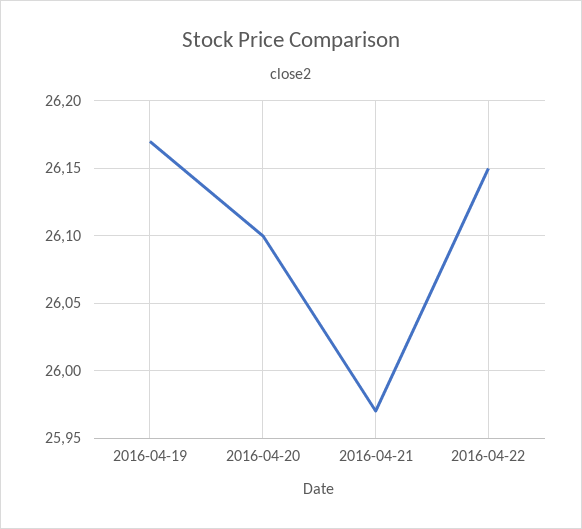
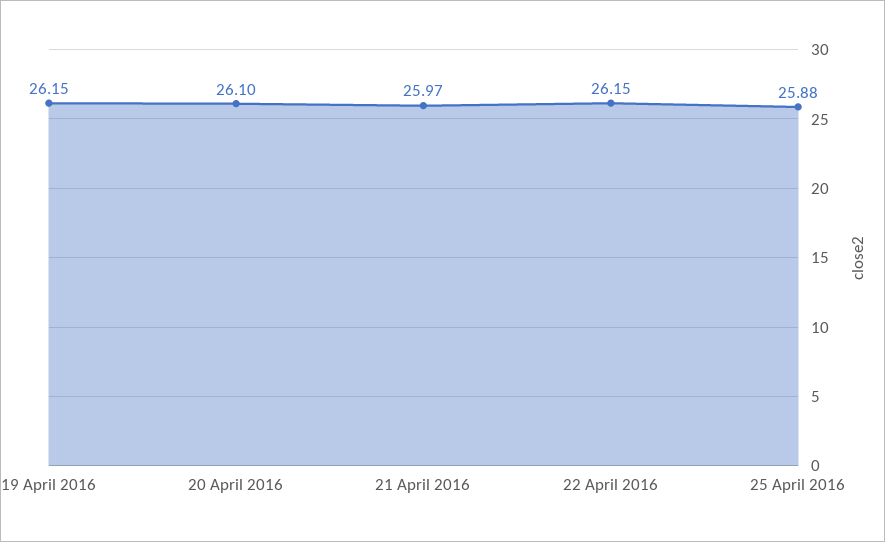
2016-04-19: 26.17 -> 26.15
25 April 2016: none -> 25.88

